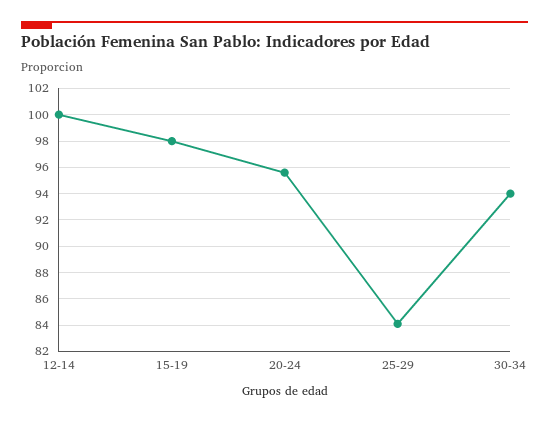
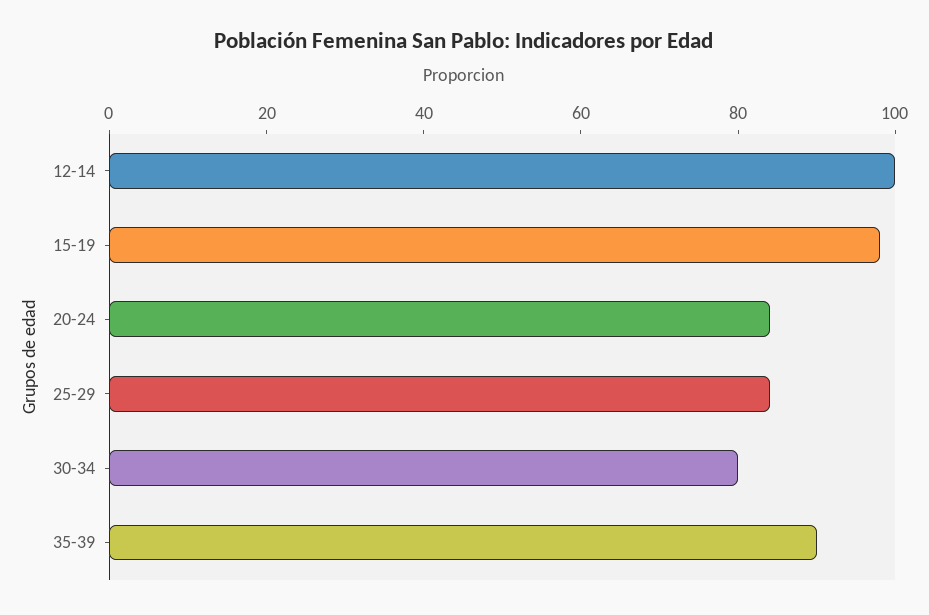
20-24: 95.5 -> 85
30-34: 94 -> 80
35-39: none -> 90

